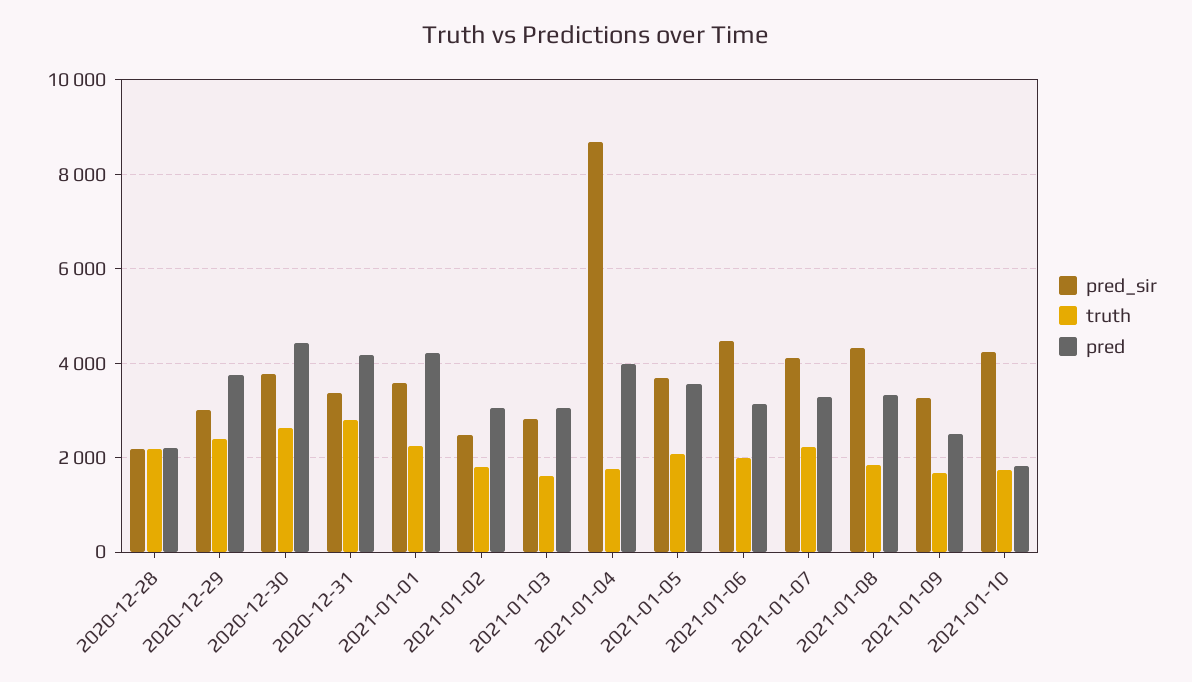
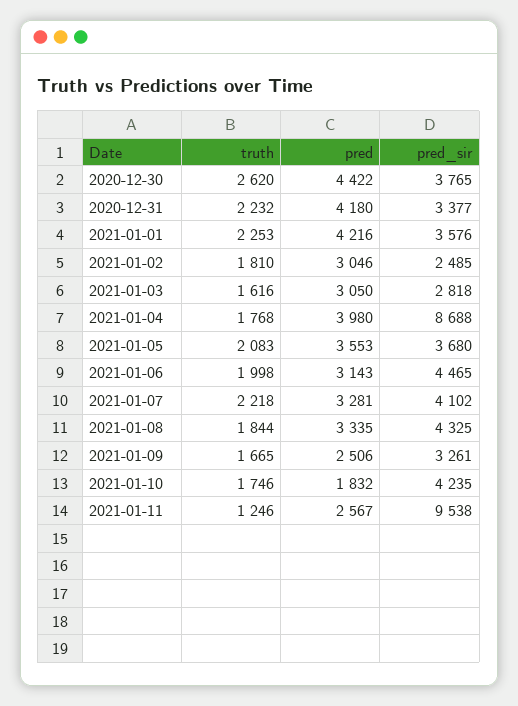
pred_sir, 2020-12-28: 2200 -> none
truth, 2020-12-28: 2200 -> none
pred, 2020-12-28: 2200 -> none
pred_sir, 2020-12-29: 3000 -> none
truth, 2020-12-29: 2400 -> none
pred, 2020-12-29: 3800 -> none
truth, 2020-12-31: 2800 -> 2232
truth, 2021-01-11: none -> 1246
pred, 2021-01-11: none -> 2567
pred_sir, 2021-01-11: none -> 9538

